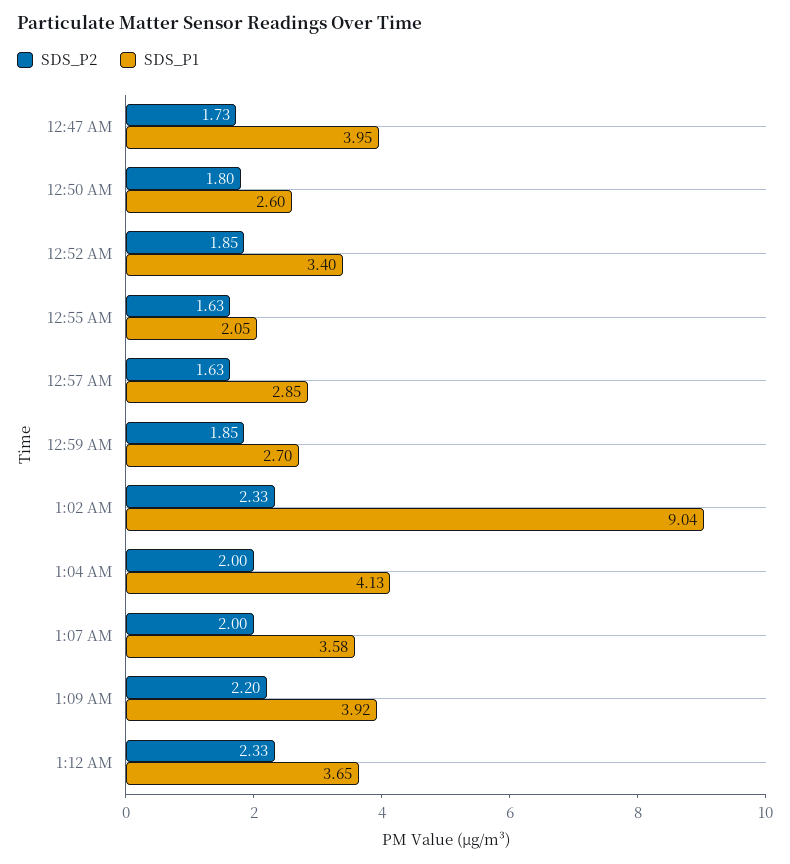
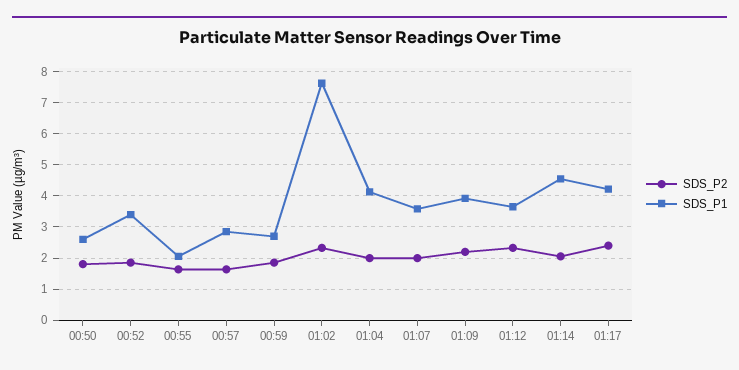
SDS_P2, 12:47 AM: 1.73 -> none
SDS_P1, 12:47 AM: 3.95 -> none
SDS_P1, 1:02 AM: 9.04 -> 7.6
SDS_P2, 01:14: none -> 2
SDS_P1, 01:14: none -> 4.6
SDS_P2, 01:17: none -> 2.4
SDS_P1, 01:17: none -> 4.2

